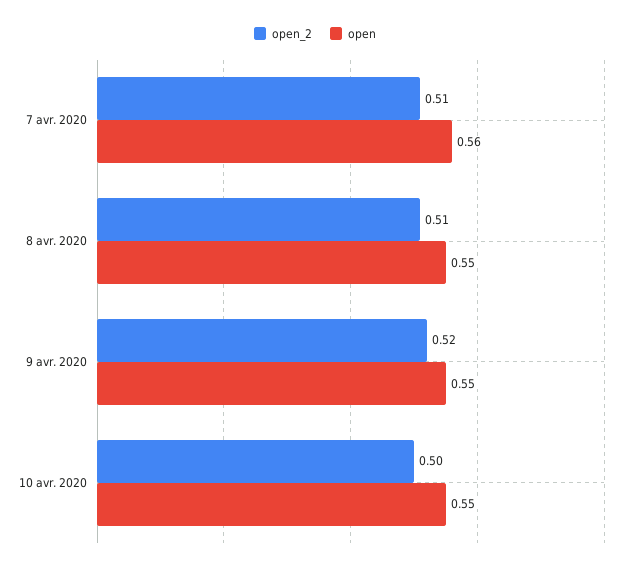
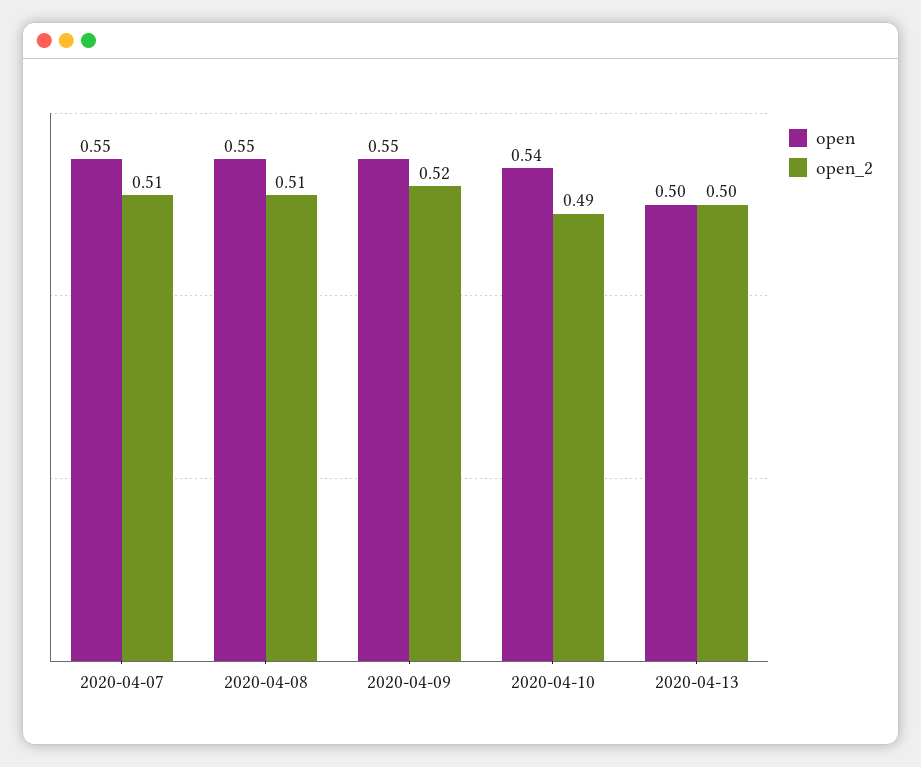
open, 7 avr. 2020: 0.56 -> 0.55
open_2, 10 avr. 2020: 0.5 -> 0.49
open, 10 avr. 2020: 0.55 -> 0.54
open, 2020-04-13: none -> 0.5
open_2, 2020-04-13: none -> 0.5

